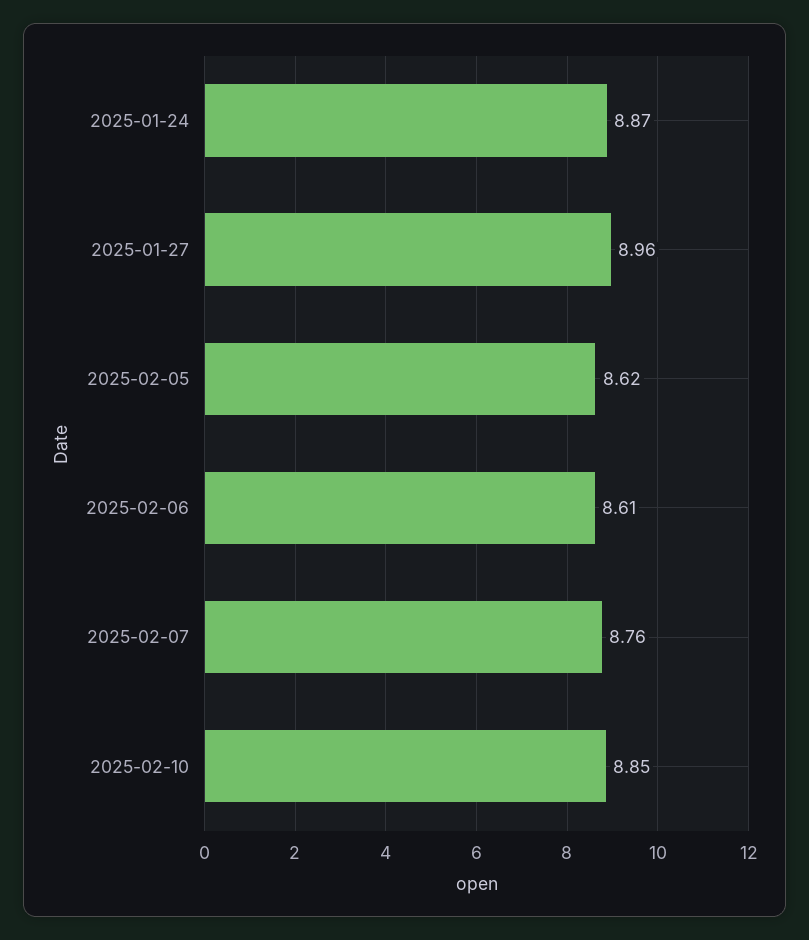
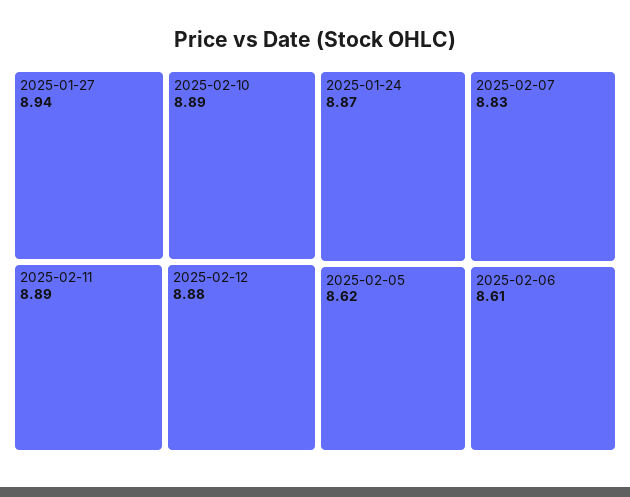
2025-01-27: 8.96 -> 8.94
2025-02-07: 8.76 -> 8.83
2025-02-10: 8.85 -> 8.89
2025-02-11: none -> 8.89
2025-02-12: none -> 8.88

